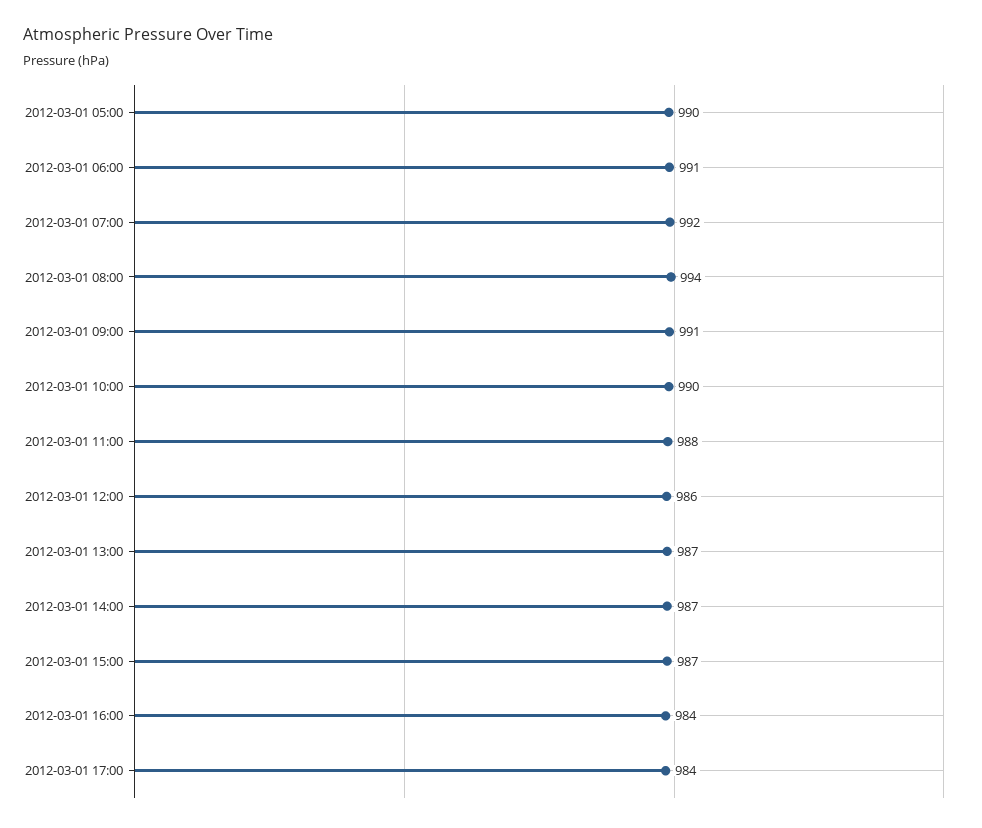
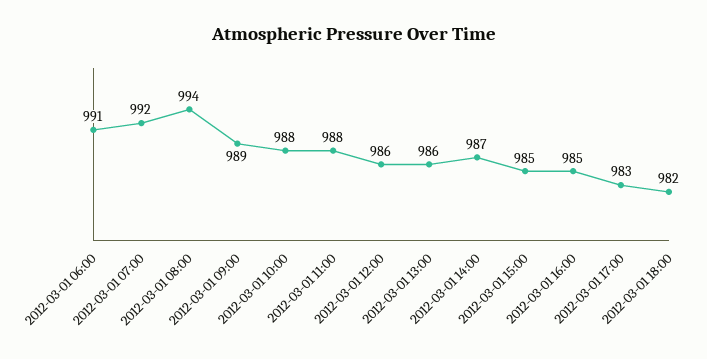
2012-03-01 05:00: 990 -> none
2012-03-01 09:00: 991 -> 989
2012-03-01 10:00: 990 -> 988
2012-03-01 13:00: 987 -> 986
2012-03-01 15:00: 987 -> 985
2012-03-01 16:00: 984 -> 985
2012-03-01 17:00: 984 -> 983
2012-03-01 18:00: none -> 982

